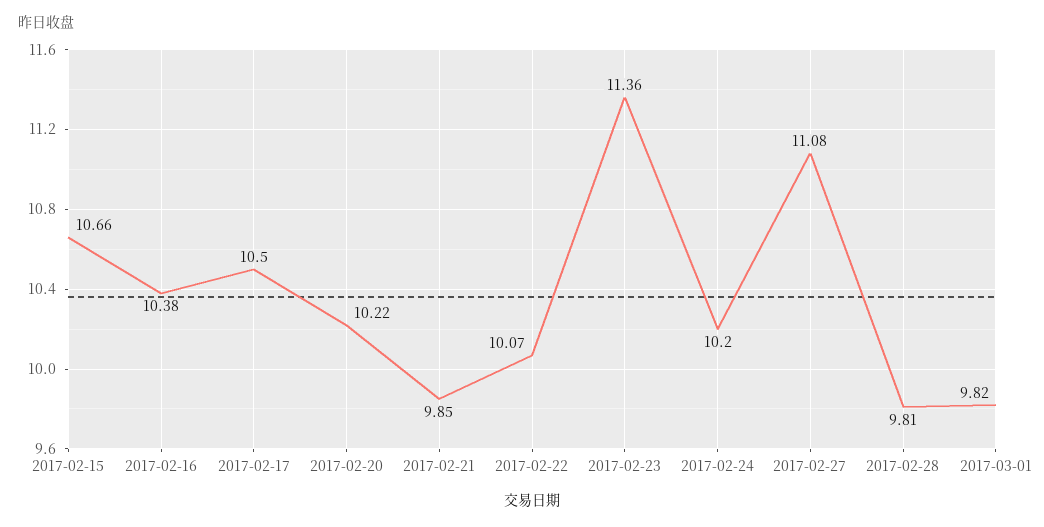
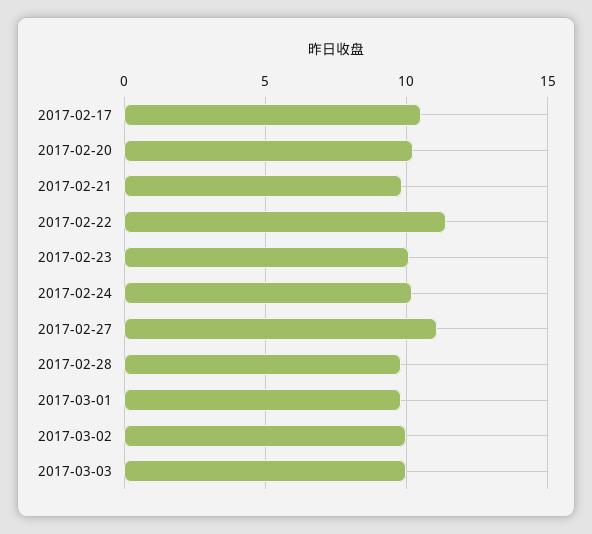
2017-02-15: 10.66 -> none
2017-02-16: 10.38 -> none
2017-02-22: 10.07 -> 11.5
2017-02-23: 11.36 -> 10
2017-03-02: none -> 10
2017-03-03: none -> 10

